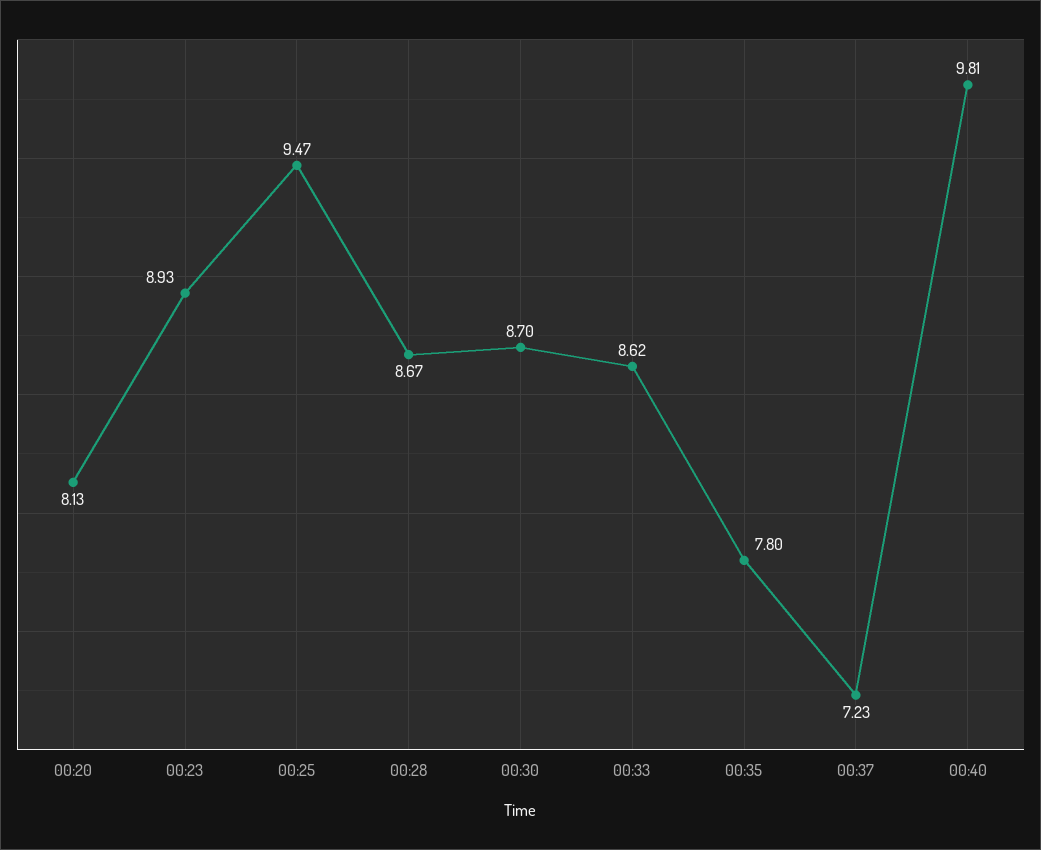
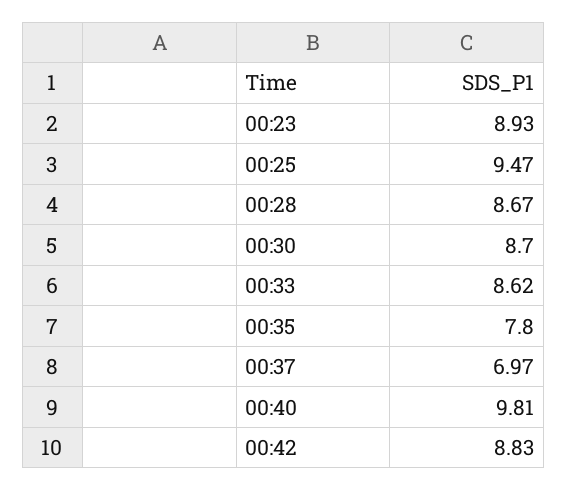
00:20: 8.13 -> none
00:37: 7.23 -> 6.97
00:42: none -> 8.83

